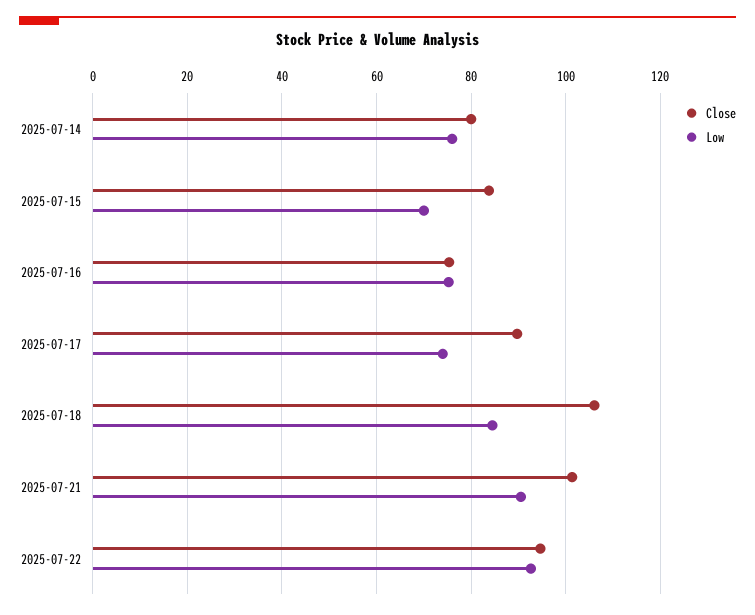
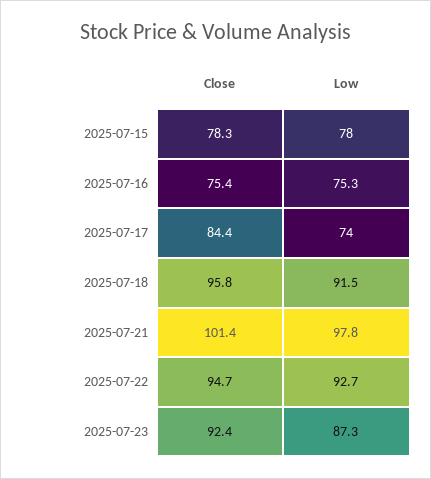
Close, 2025-07-14: 80 -> none
Low, 2025-07-14: 76 -> none
Close, 2025-07-15: 84 -> 78.3
Low, 2025-07-15: 70 -> 78
Close, 2025-07-17: 90 -> 84.4
Close, 2025-07-18: 106 -> 95.8
Low, 2025-07-18: 84 -> 91.5
Low, 2025-07-21: 90 -> 97.8
Close, 2025-07-23: none -> 92.4
Low, 2025-07-23: none -> 87.3

